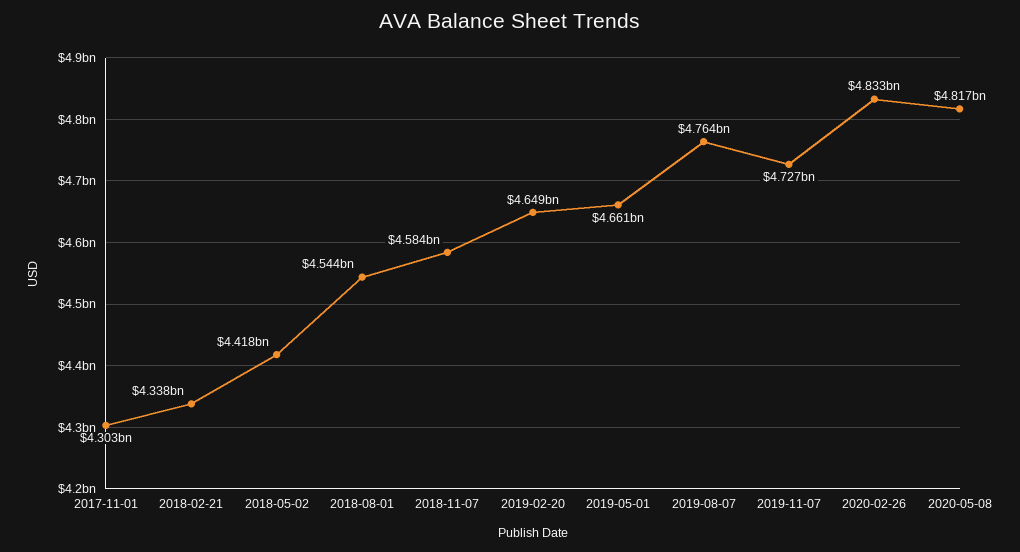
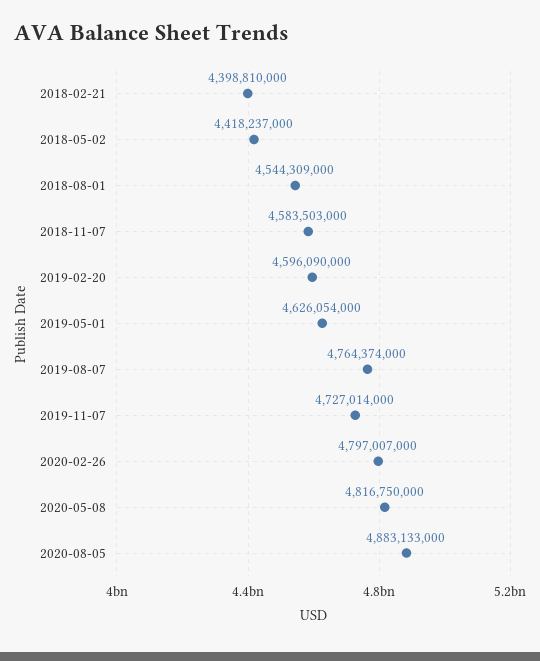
2017-11-01: 4303000000 -> none
2018-02-21: 4338000000 -> 4398810000
2019-02-20: 4649000000 -> 4596090000
2019-05-01: 4661000000 -> 4626054000
2020-02-26: 4833000000 -> 4797007000
2020-08-05: none -> 4883133000

